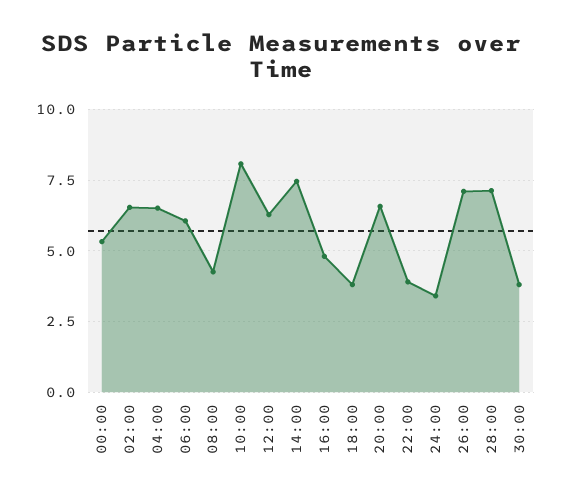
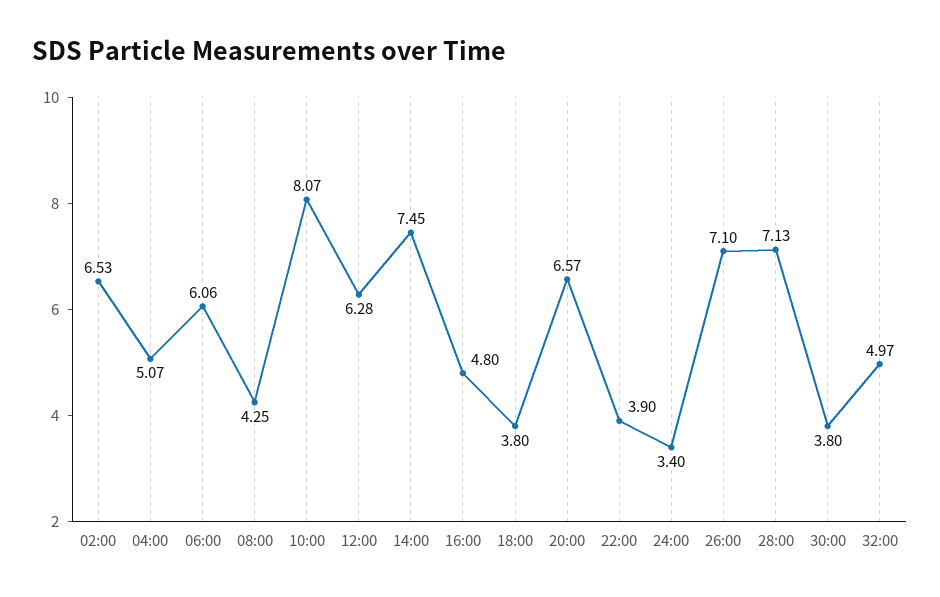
00:00: 5.25 -> none
04:00: 6.5 -> 5.07
32:00: none -> 4.97

